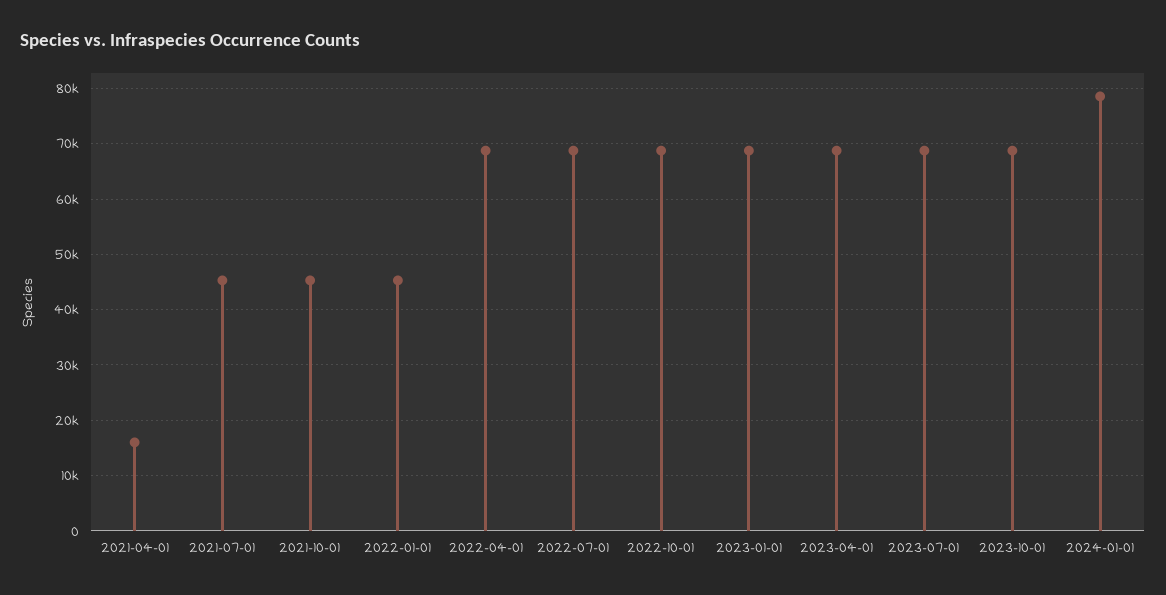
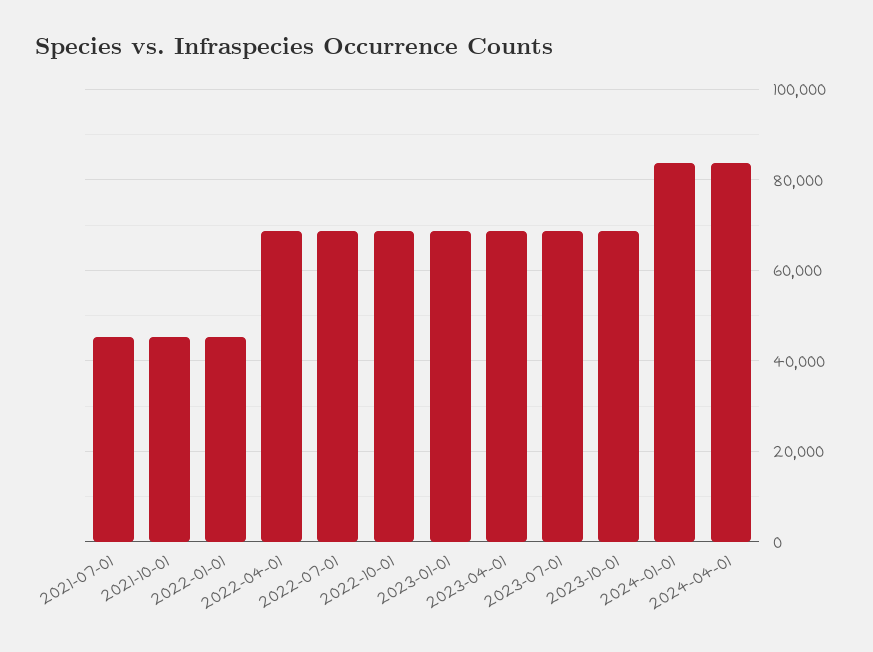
2021-04-01: 16000 -> none
2024-01-01: 78000 -> 84000
2024-04-01: none -> 84000

